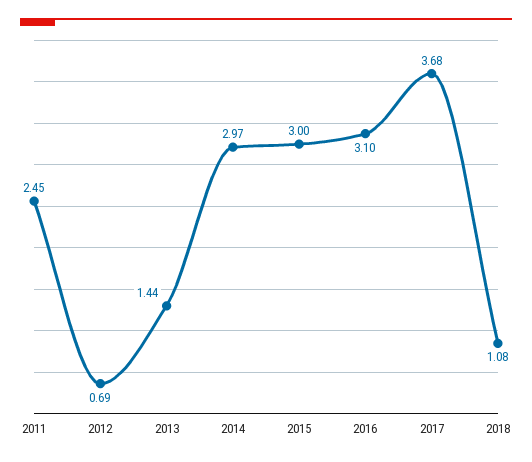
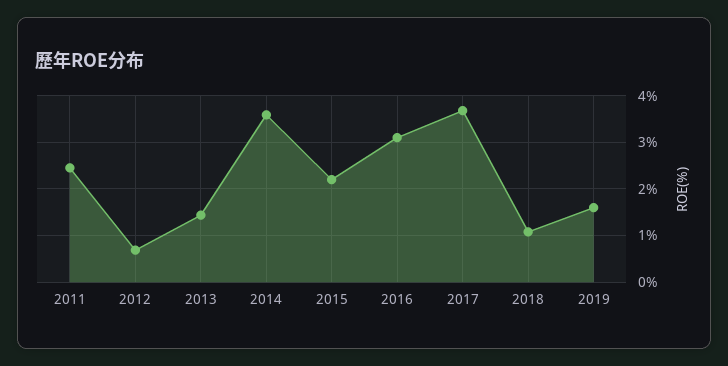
2014: 2.97 -> 3.6
2015: 3 -> 2.2
2019: none -> 1.6

